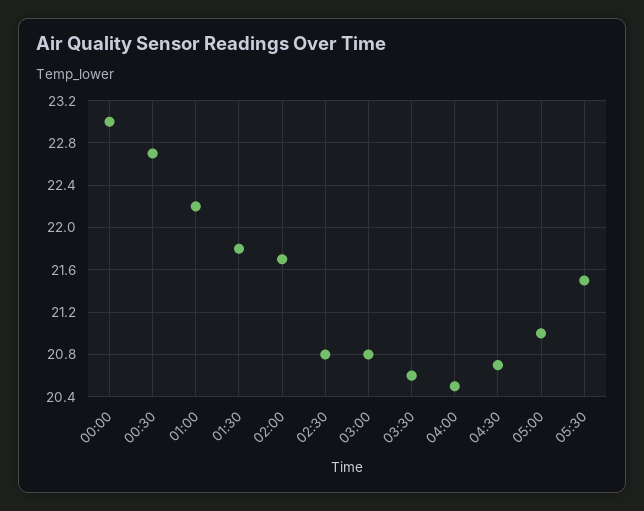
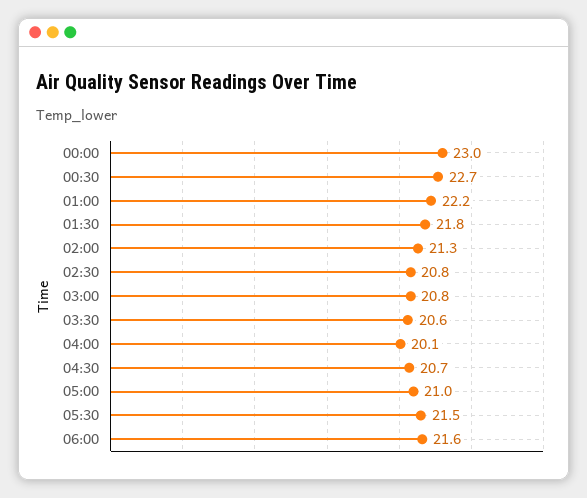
02:00: 21.7 -> 21.3
04:00: 20.5 -> 20.1
06:00: none -> 21.6

